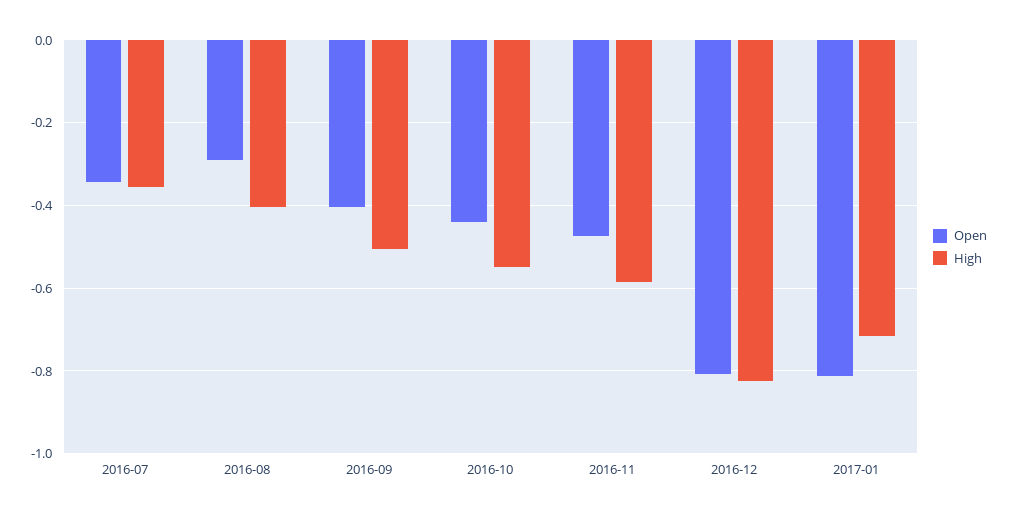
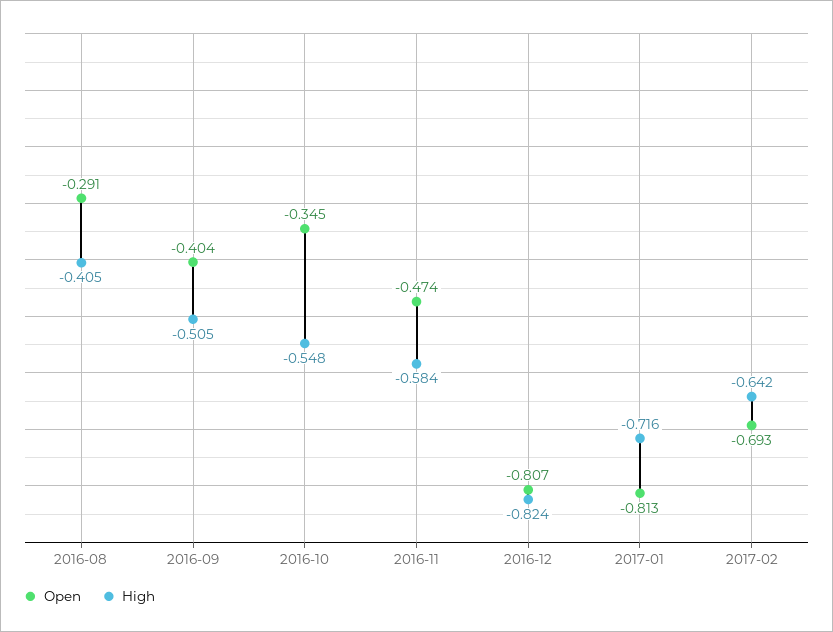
Open, 2016-07: -0.34 -> none
High, 2016-07: -0.36 -> none
Open, 2016-10: -0.44 -> -0.345
Open, 2017-02: none -> -0.693
High, 2017-02: none -> -0.642

